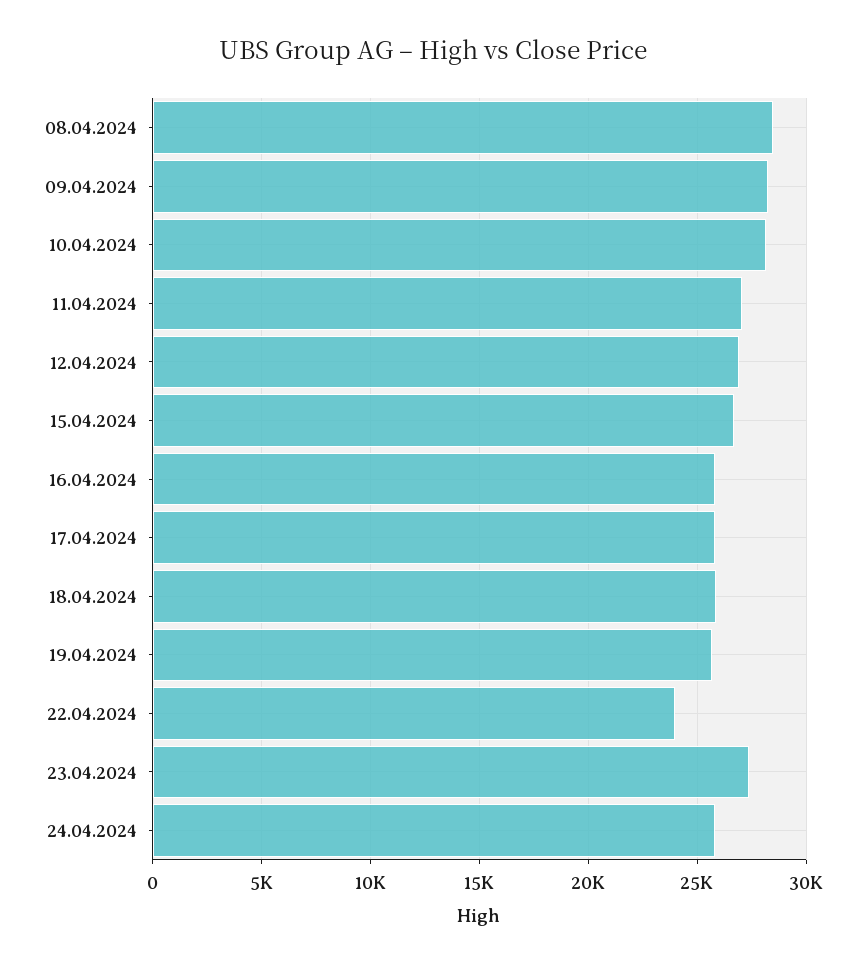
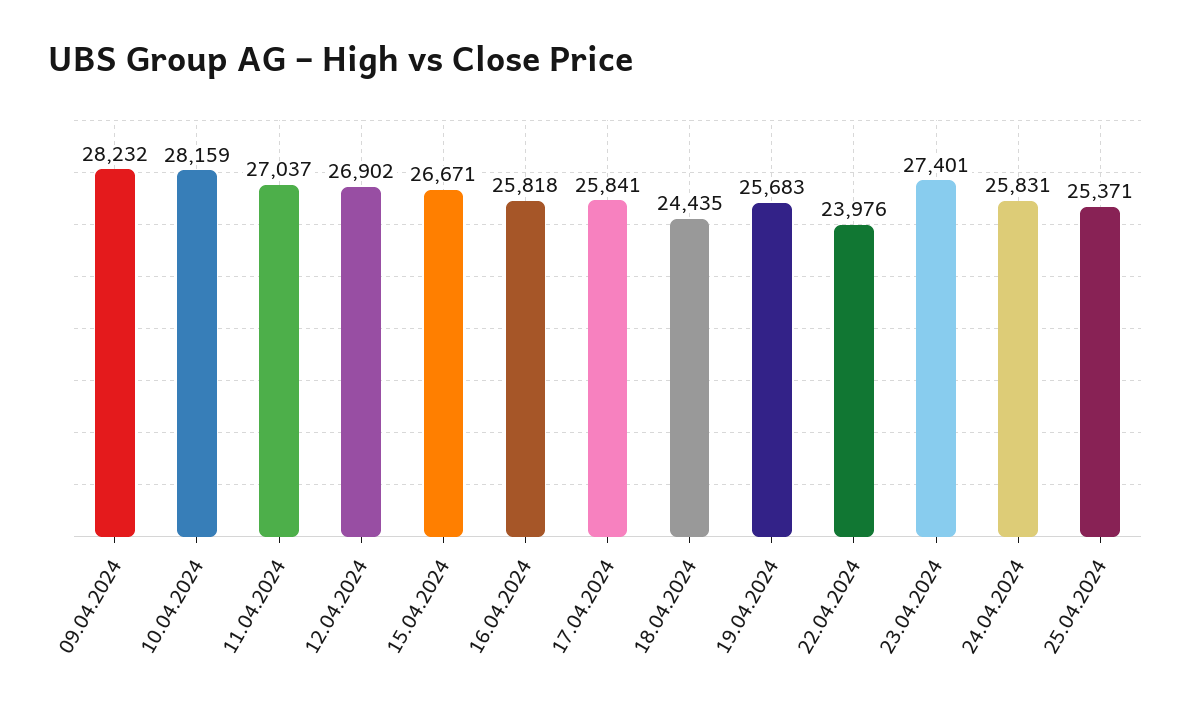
08.04.2024: 28500 -> none
18.04.2024: 26000 -> 24435
25.04.2024: none -> 25371

